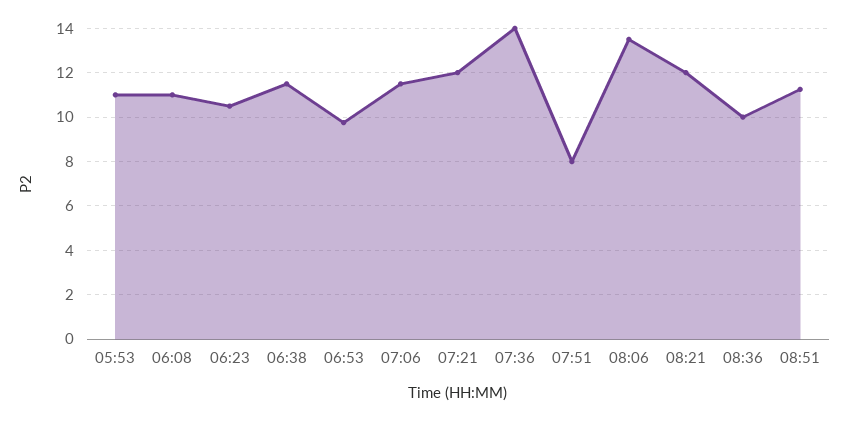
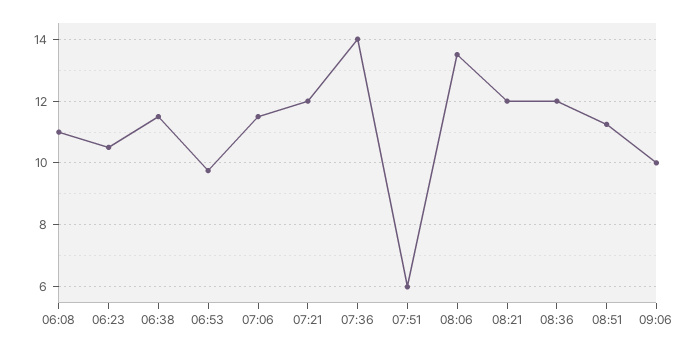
05:53: 11 -> none
07:51: 8 -> 6
08:36: 10 -> 12
09:06: none -> 10

